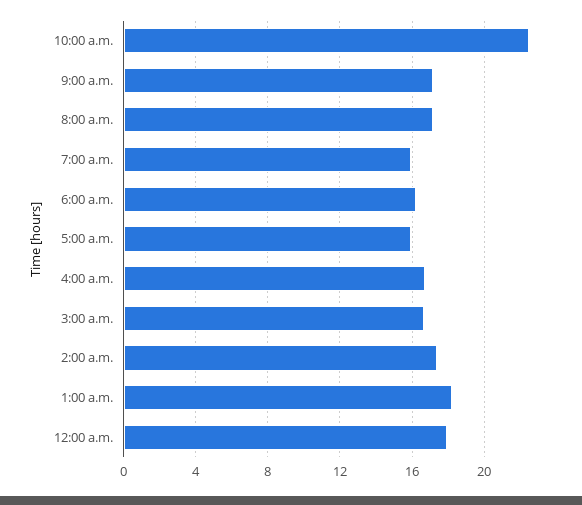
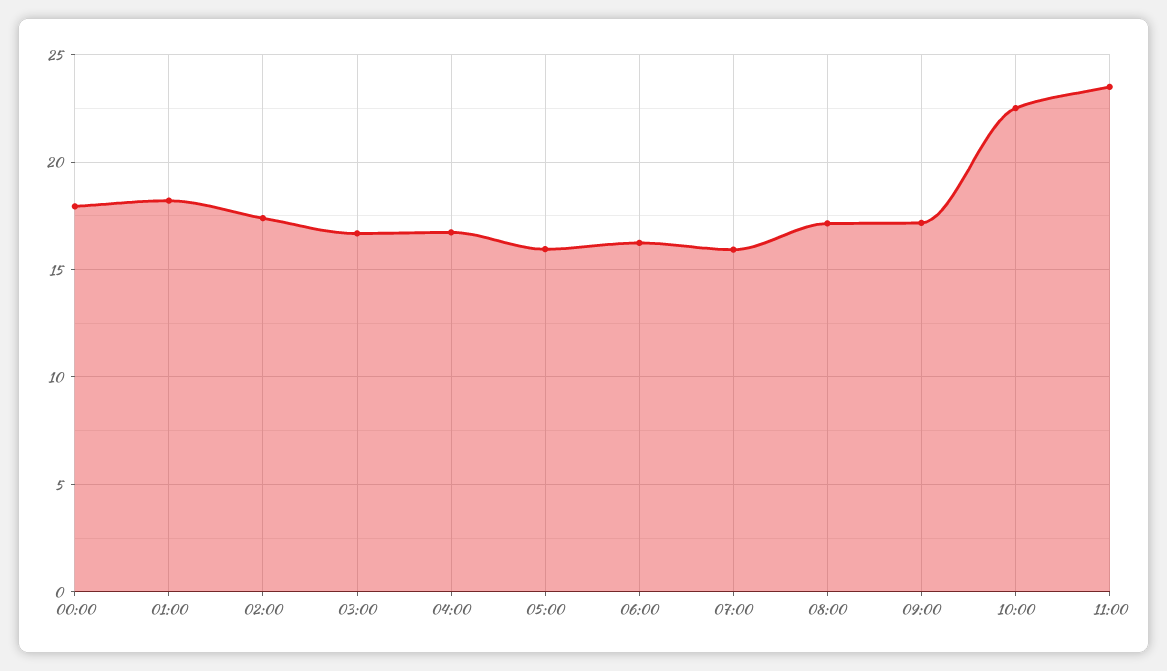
11:00: none -> 23.5

